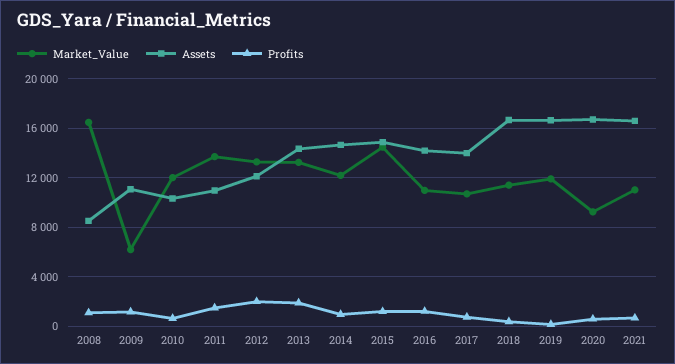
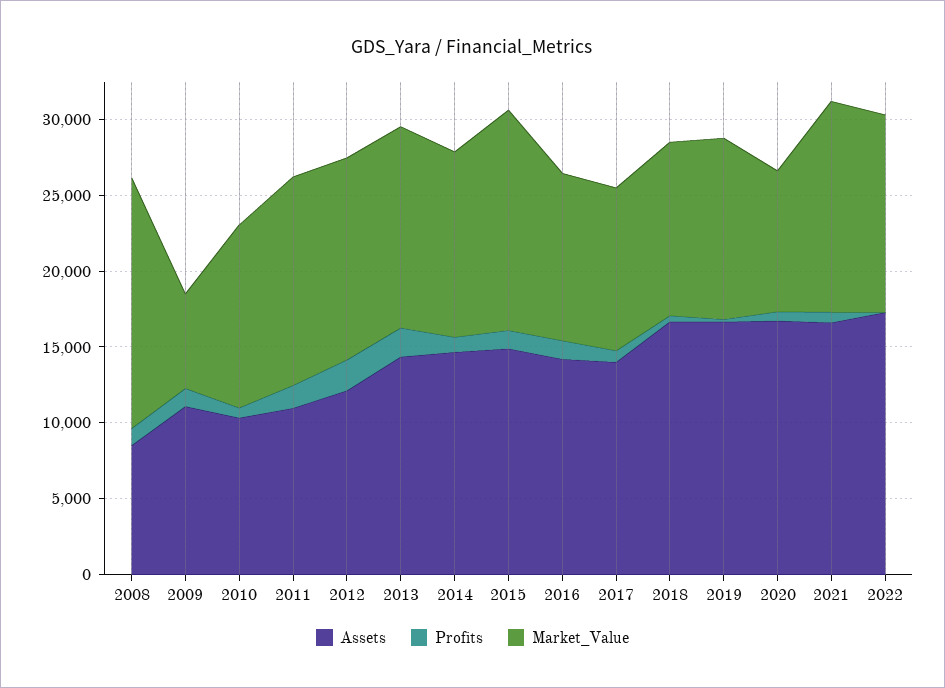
Market_Value, 2021: 11000 -> 14000
Assets, 2022: none -> 17000
Profits, 2022: none -> 0
Market_Value, 2022: none -> 13000

